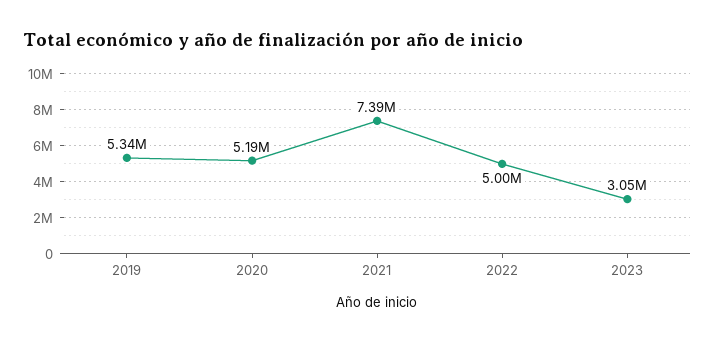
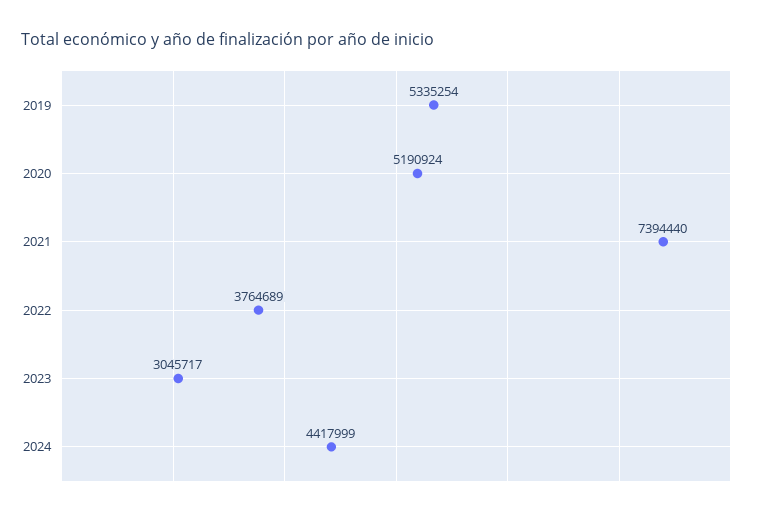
2022: 5000000 -> 3764689
2024: none -> 4417999

